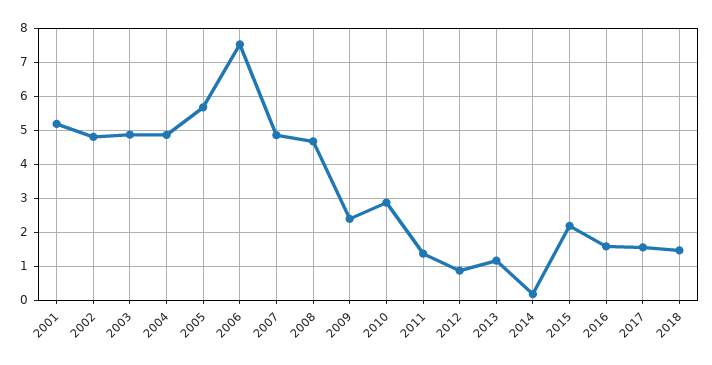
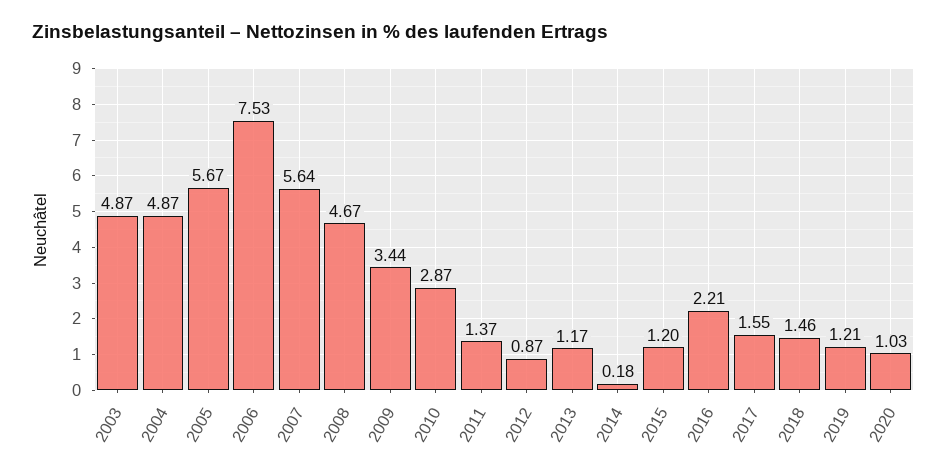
2001: 5.2 -> none
2002: 4.8 -> none
2007: 4.8 -> 5.64
2009: 2.4 -> 3.44
2015: 2.2 -> 1.2
2016: 1.6 -> 2.21
2019: none -> 1.21
2020: none -> 1.03

